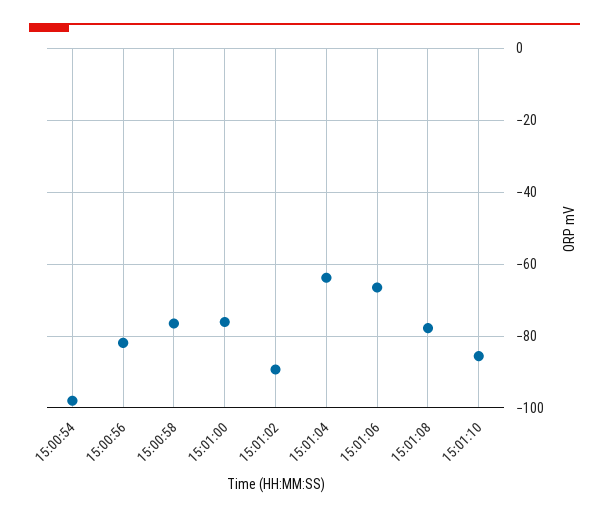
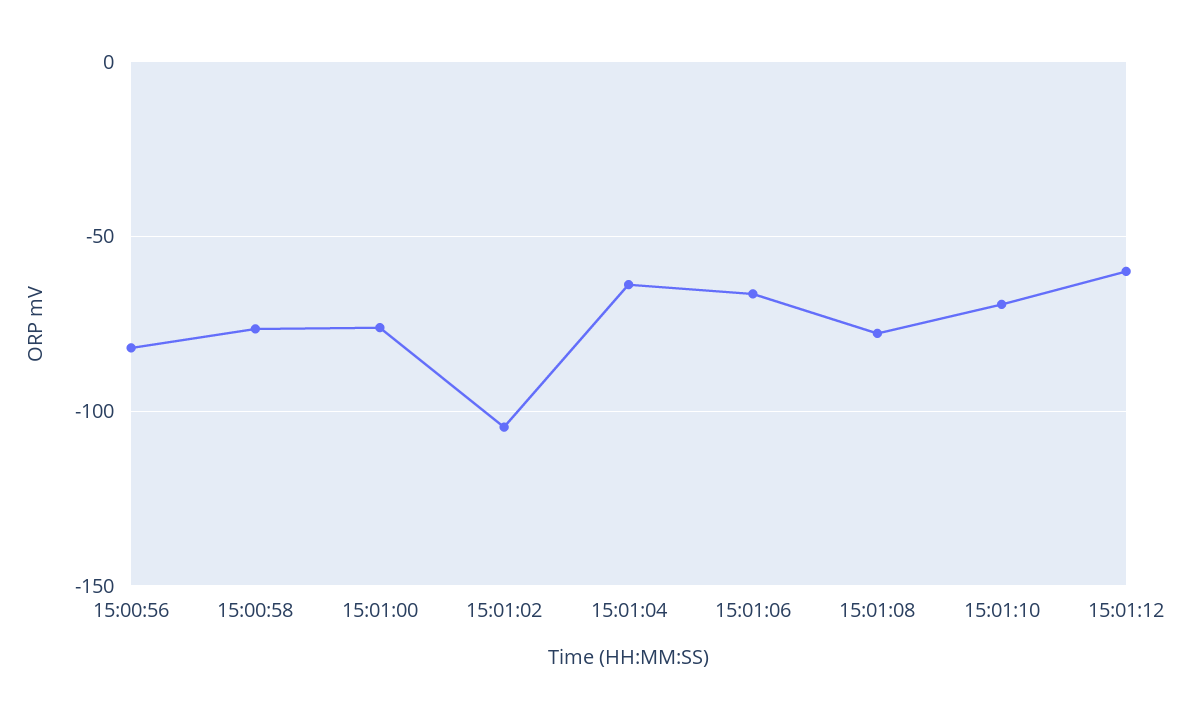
15:00:54: -98 -> none
15:01:02: -90 -> -105
15:01:10: -86 -> -70
15:01:12: none -> -60

